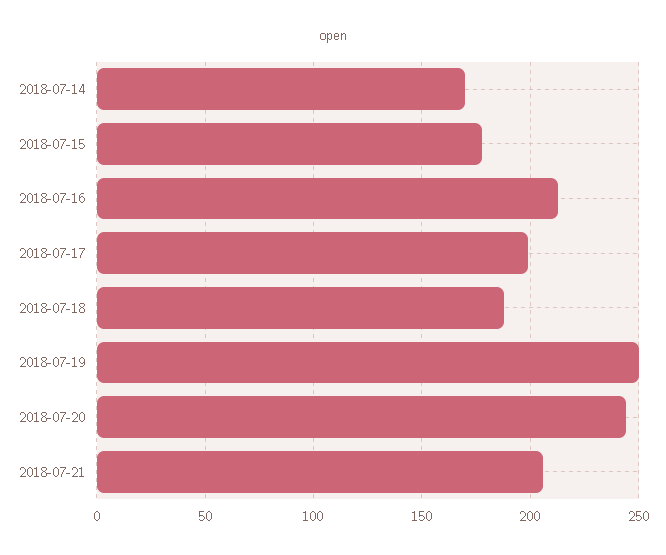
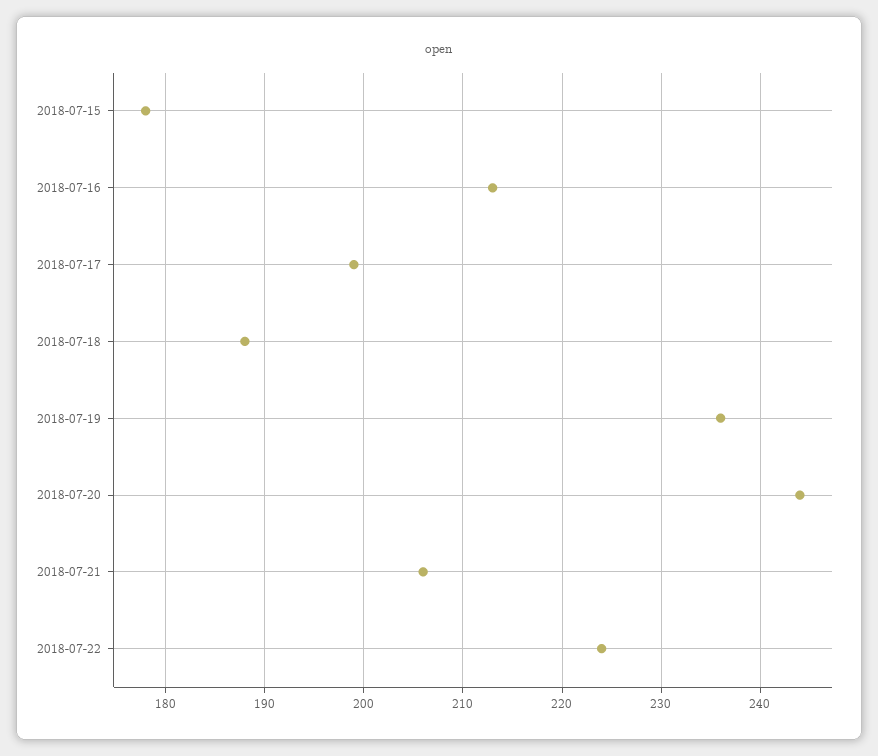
2018-07-14: 170 -> none
2018-07-19: 250 -> 236
2018-07-22: none -> 224

